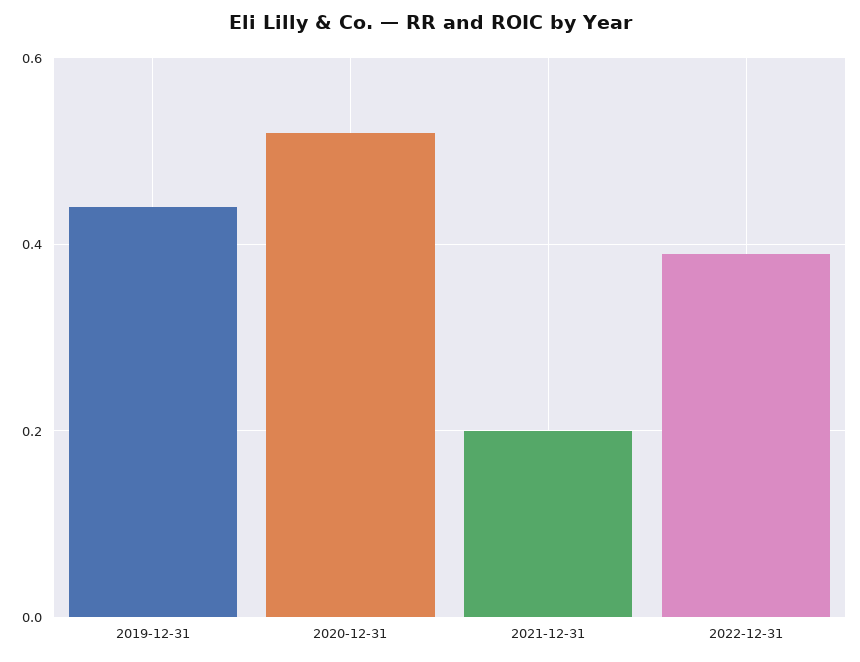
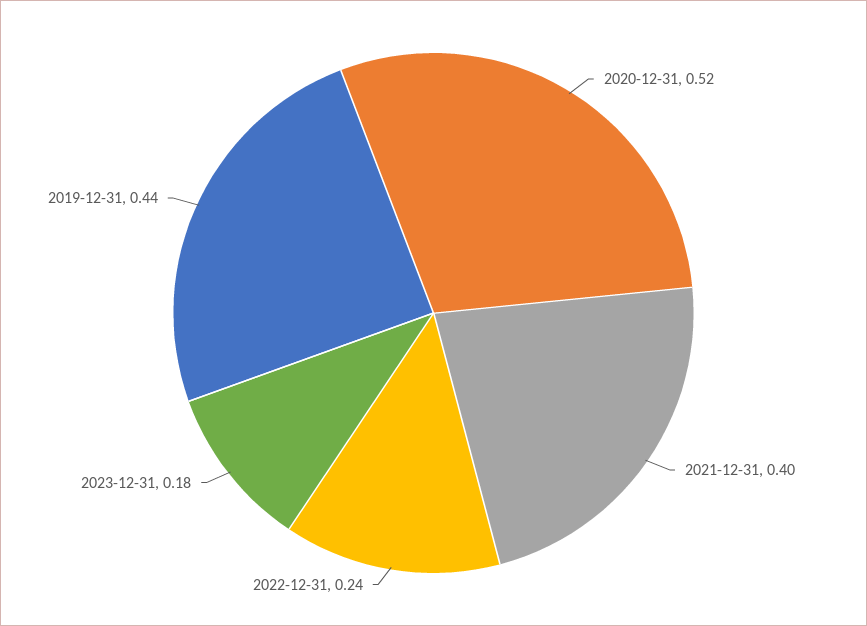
2021-12-31: 0.2 -> 0.4
2022-12-31: 0.4 -> 0.24
2023-12-31: none -> 0.18

